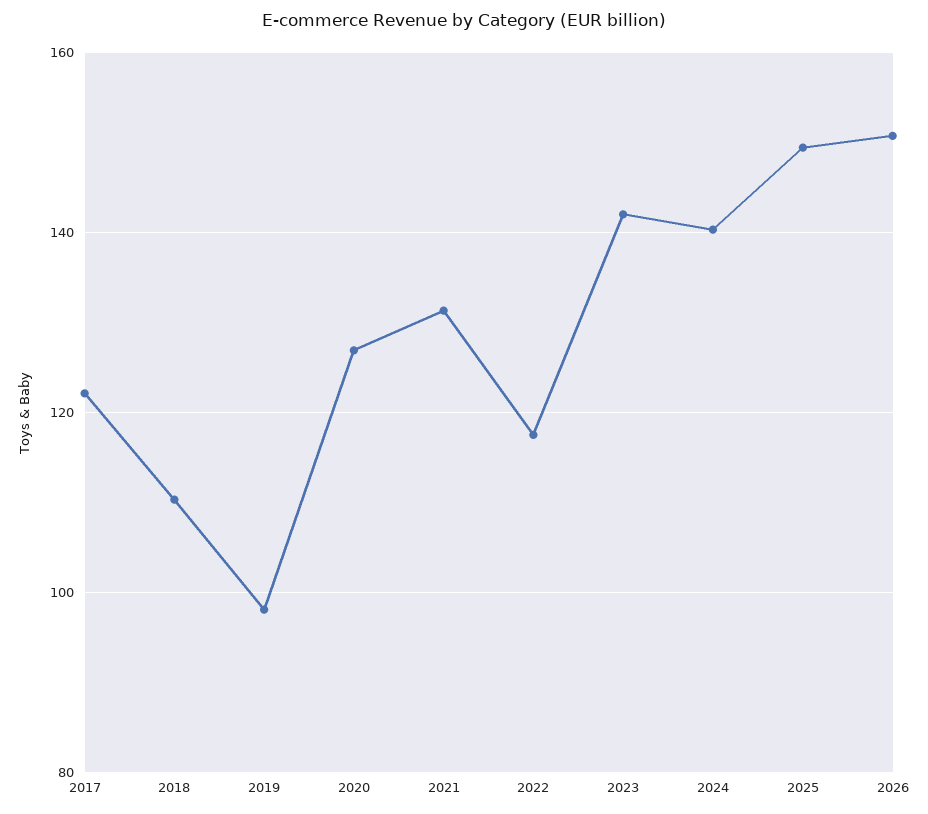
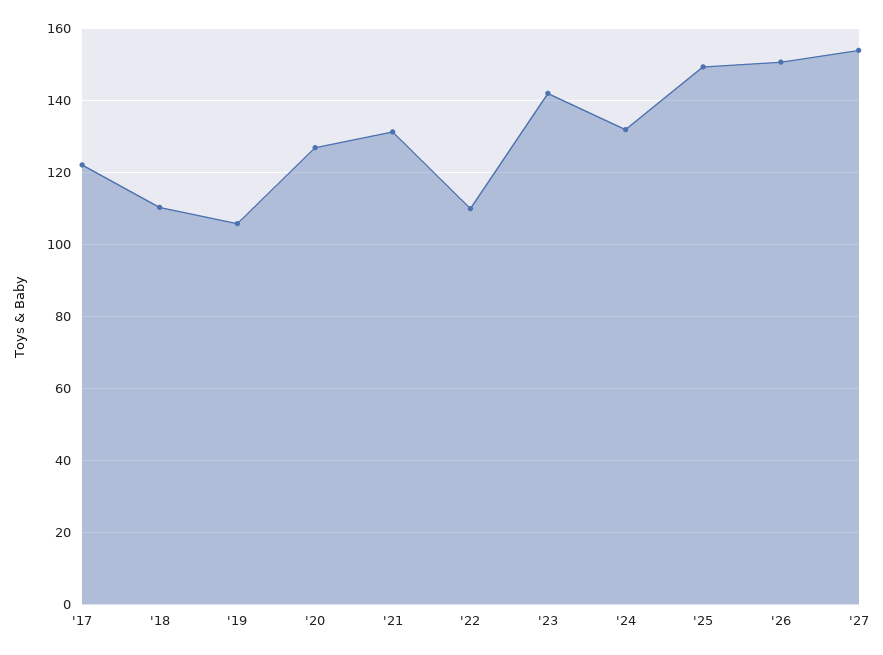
2019: 98 -> 106
2022: 118 -> 110
2024: 140 -> 132
'27: none -> 154

